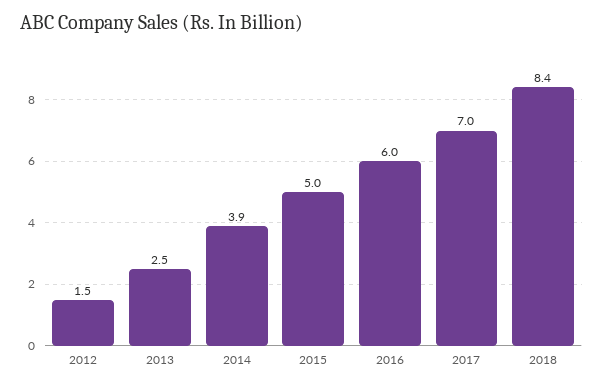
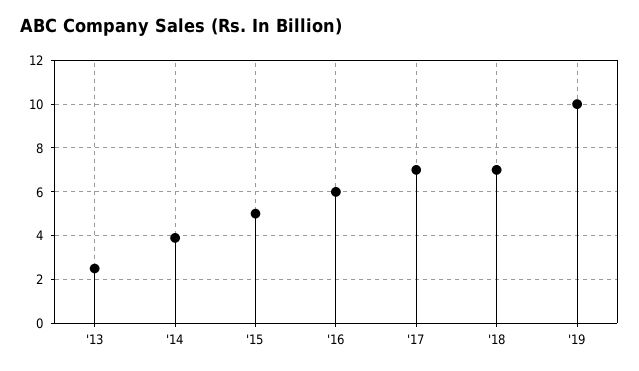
2012: 1.5 -> none
2018: 8.4 -> 7
'19: none -> 10

